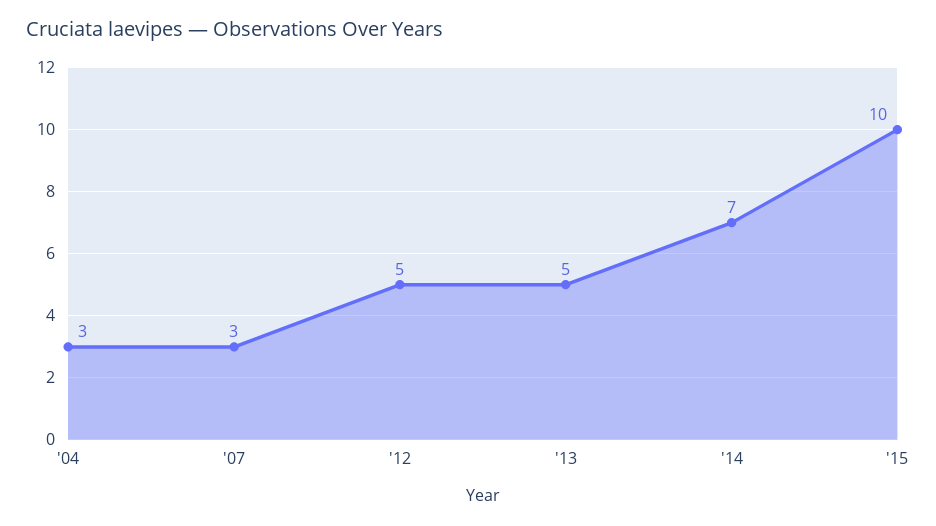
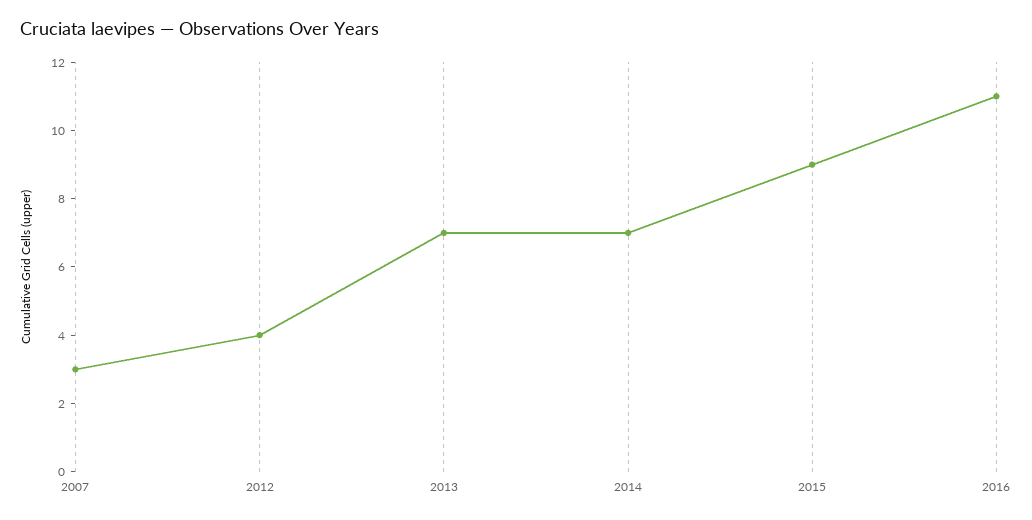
'04: 3 -> none
'12: 5 -> 4
'13: 5 -> 7
'15: 10 -> 9
2016: none -> 11

